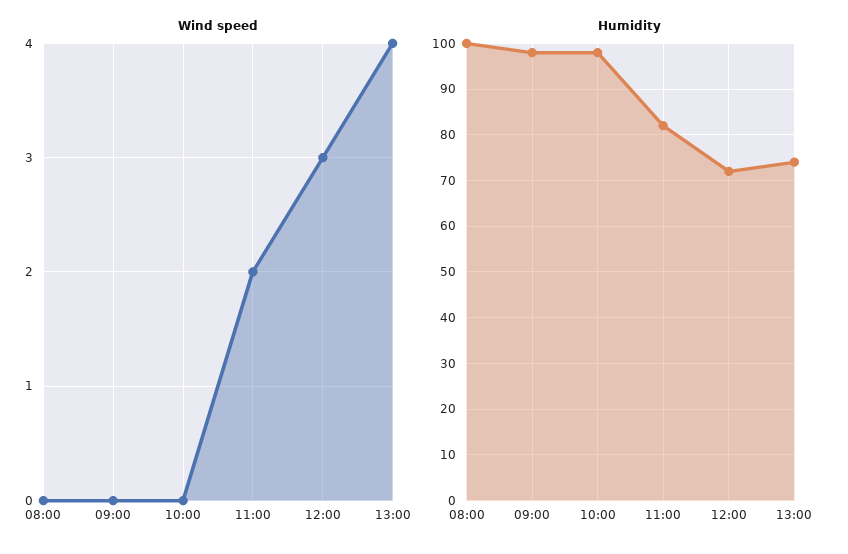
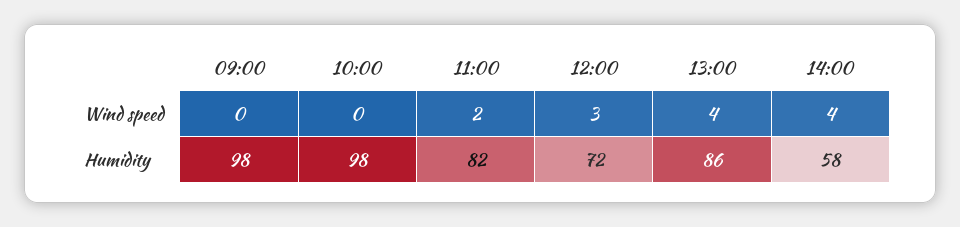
Wind speed, 08:00: 0 -> none
Humidity, 08:00: 100 -> none
Humidity, 13:00: 75 -> 86
Wind speed, 14:00: none -> 4
Humidity, 14:00: none -> 58

